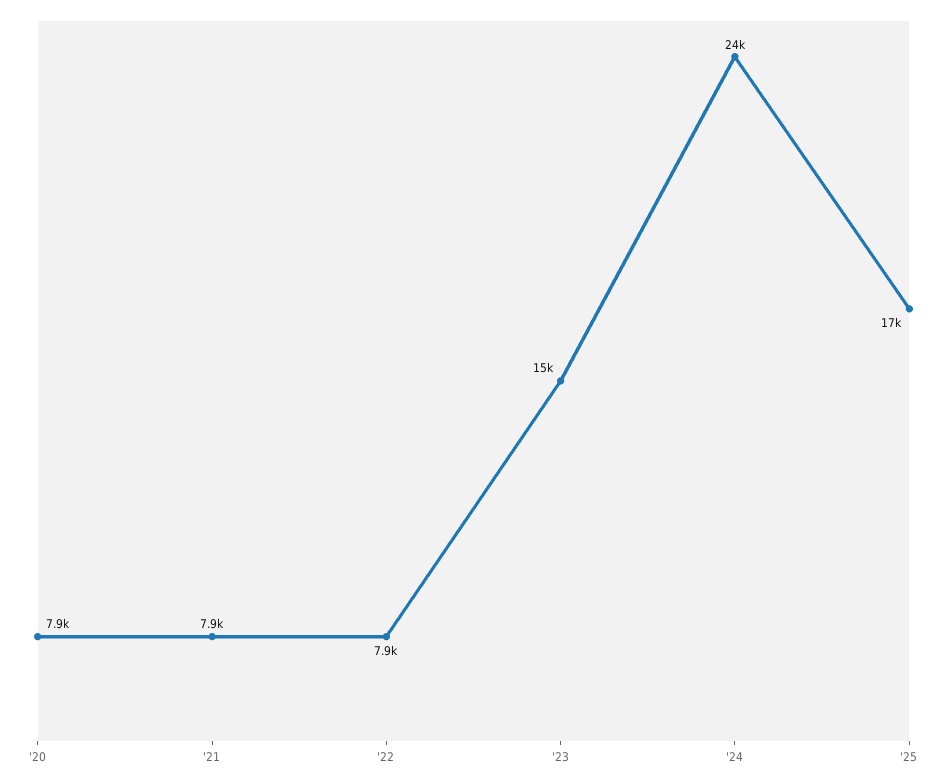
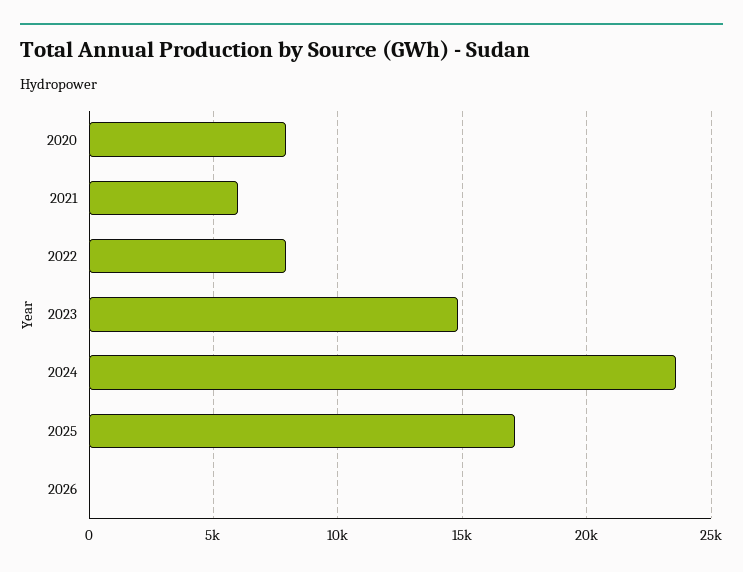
'21: 7900 -> 6000
2026: none -> 0

